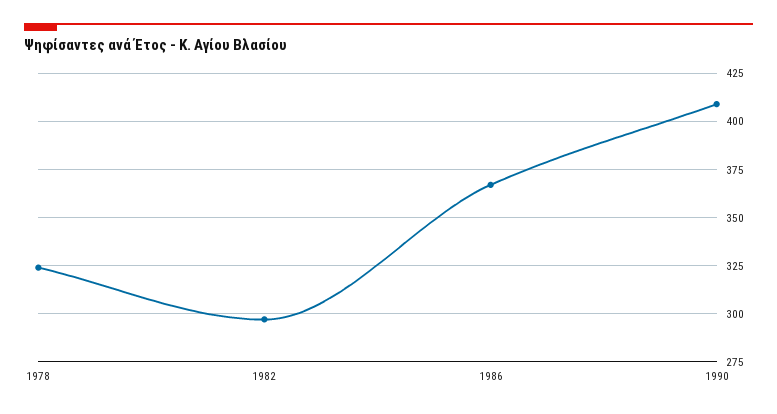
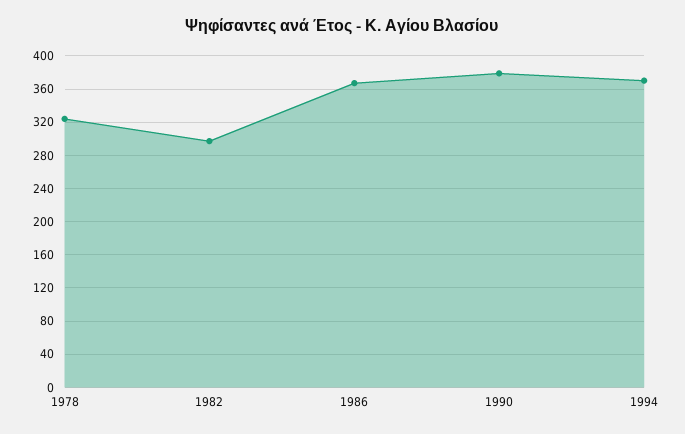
1990: 410 -> 380
1994: none -> 370

